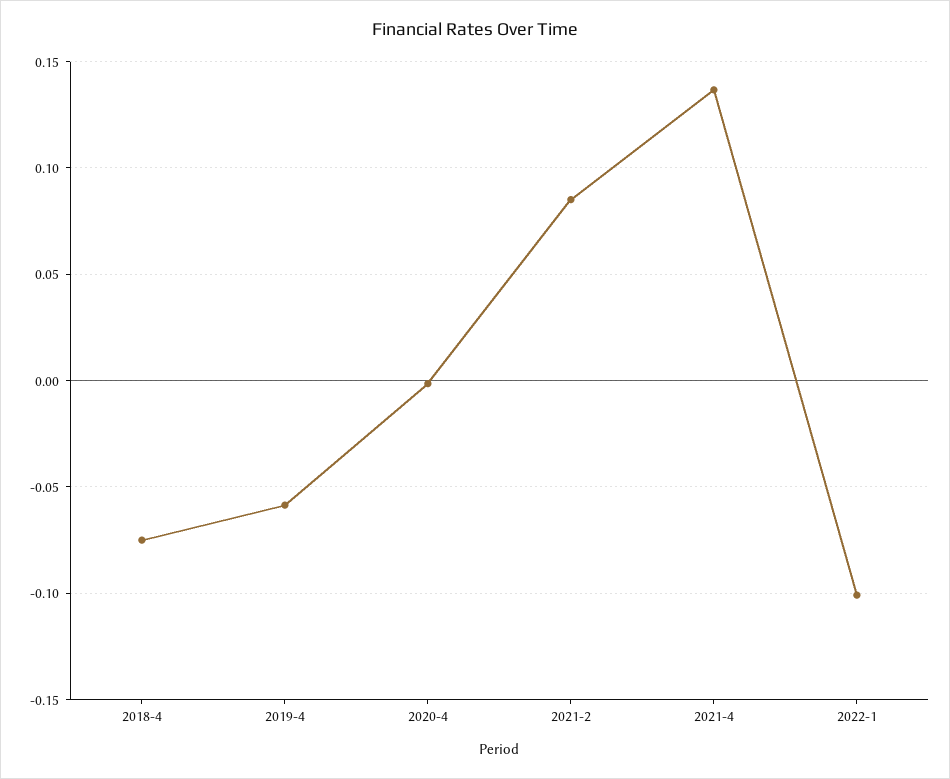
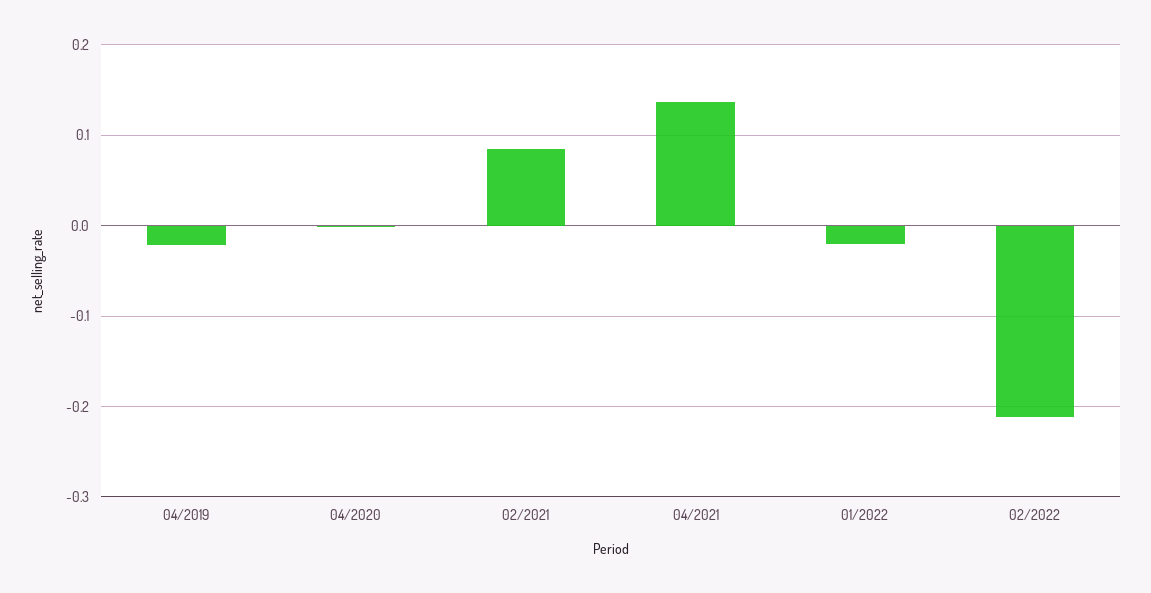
2018-4: -0.075 -> none
2019-4: -0.06 -> -0.02
2022-1: -0.1 -> -0.02
02/2022: none -> -0.21

